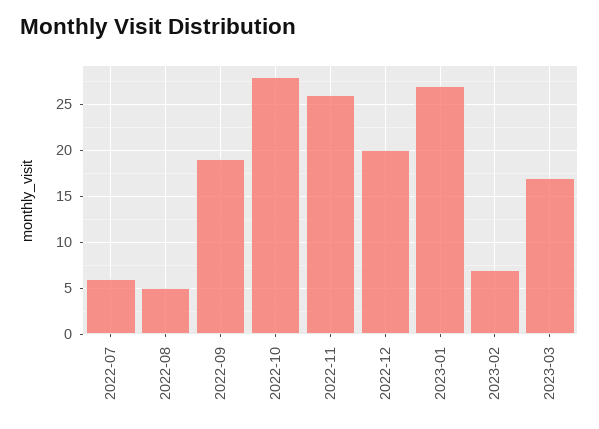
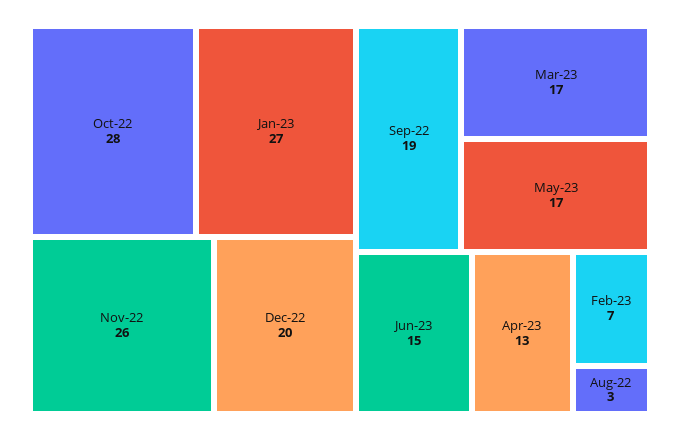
2022-07: 6 -> none
2022-08: 5 -> 3
May-23: none -> 17
Jun-23: none -> 15
Apr-23: none -> 13

